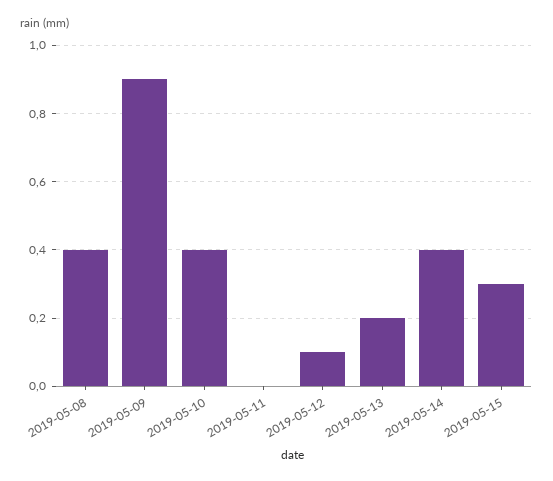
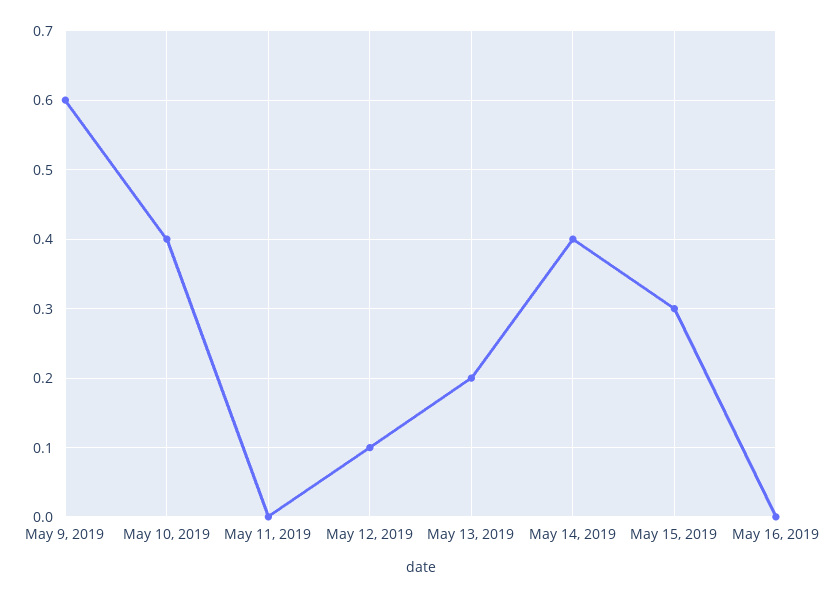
2019-05-08: 0.4 -> none
2019-05-09: 0.9 -> 0.6
May 16, 2019: none -> 0

